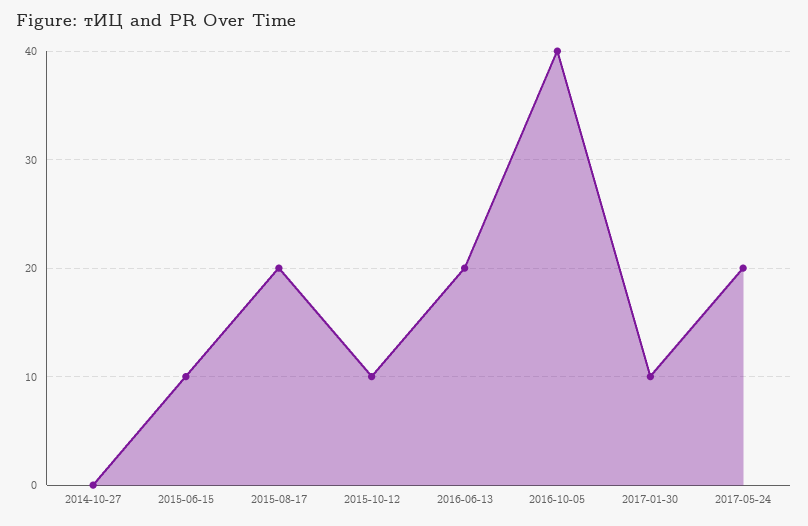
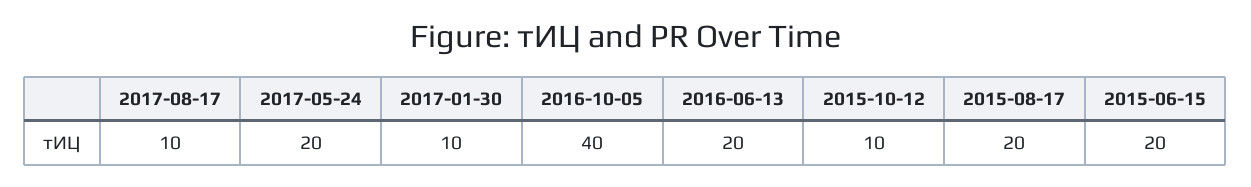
2014-10-27: 0 -> none
2015-06-15: 10 -> 20
2017-08-17: none -> 10

